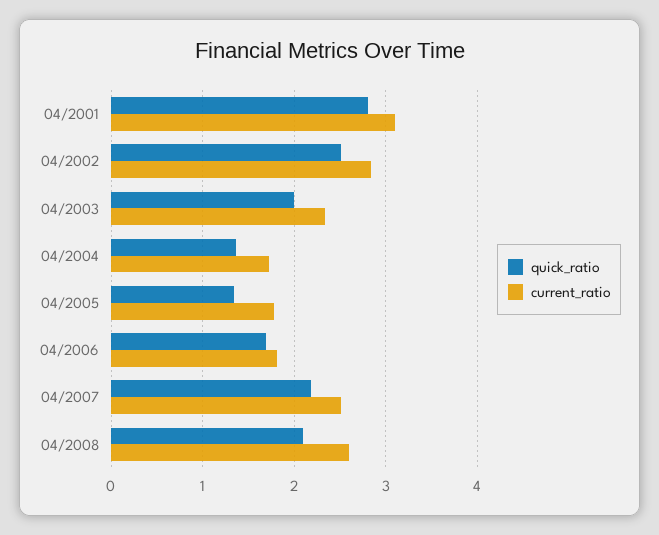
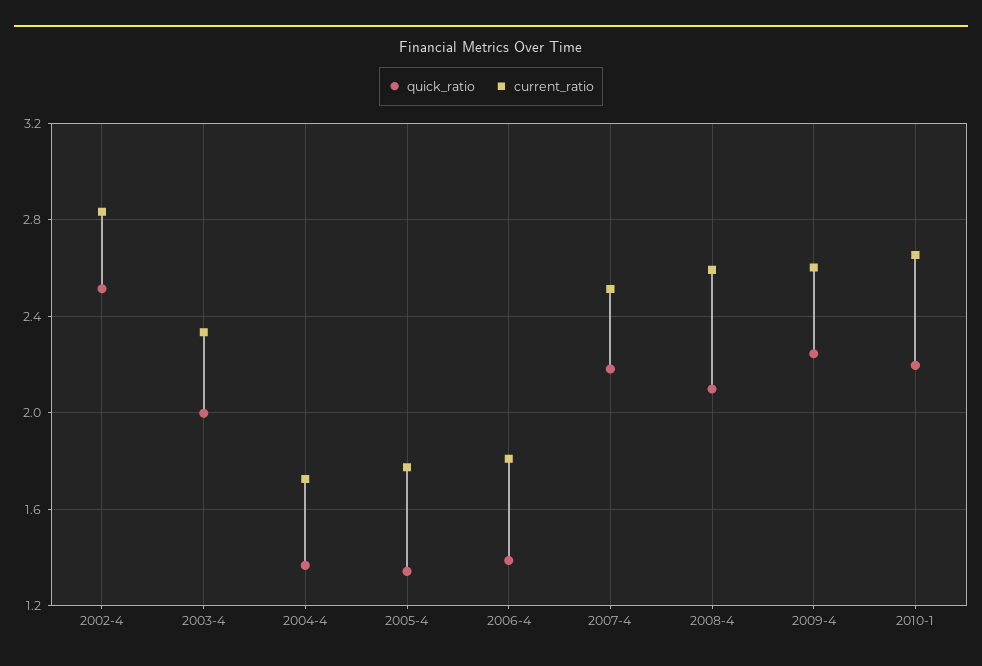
quick_ratio, 04/2001: 2.8 -> none
current_ratio, 04/2001: 3.1 -> none
quick_ratio, 04/2006: 1.7 -> 1.4
quick_ratio, 2009-4: none -> 2.25
current_ratio, 2009-4: none -> 2.6
quick_ratio, 2010-1: none -> 2.2
current_ratio, 2010-1: none -> 2.65

